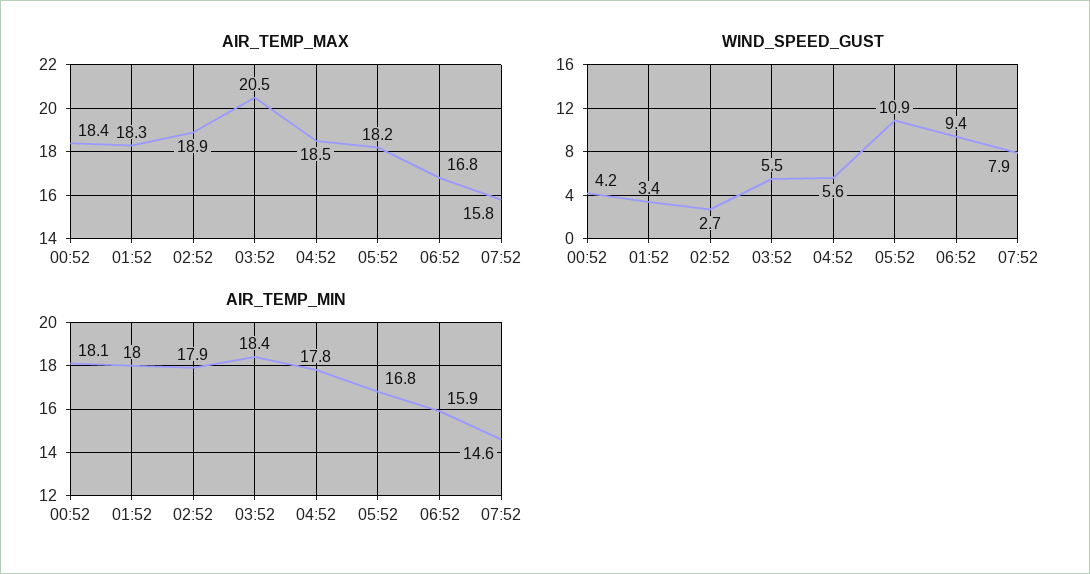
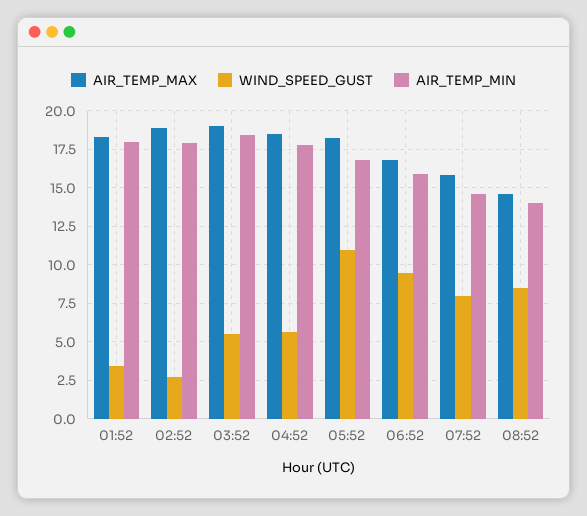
AIR_TEMP_MAX, 00:52: 18.4 -> none
AIR_TEMP_MAX, 03:52: 20.5 -> 19
WIND_SPEED_GUST, 00:52: 4.2 -> none
AIR_TEMP_MIN, 00:52: 18.1 -> none
AIR_TEMP_MAX, 08:52: none -> 14.5
WIND_SPEED_GUST, 08:52: none -> 8.5
AIR_TEMP_MIN, 08:52: none -> 14

